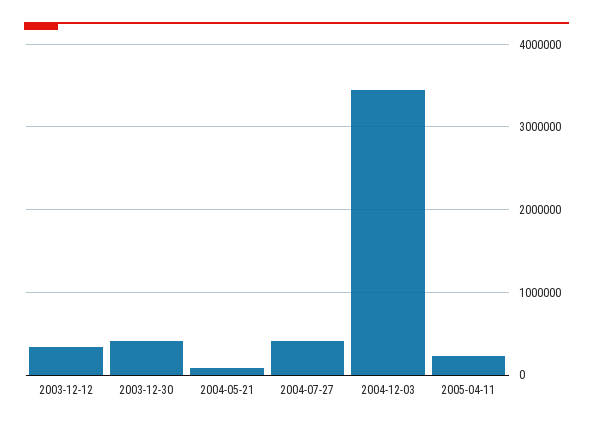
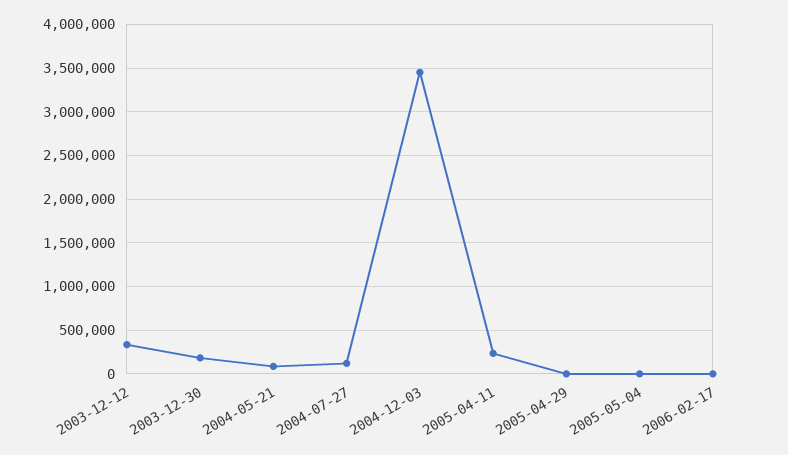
2003-12-30: 400000 -> 200000
2004-07-27: 400000 -> 100000
2005-04-29: none -> 0
2005-05-04: none -> 0
2006-02-17: none -> 0

